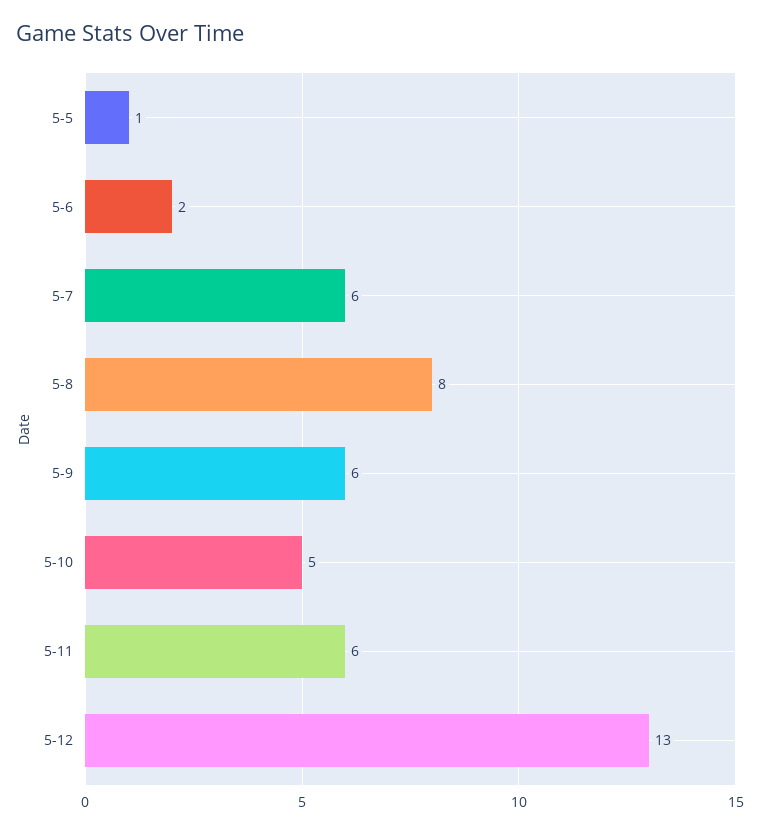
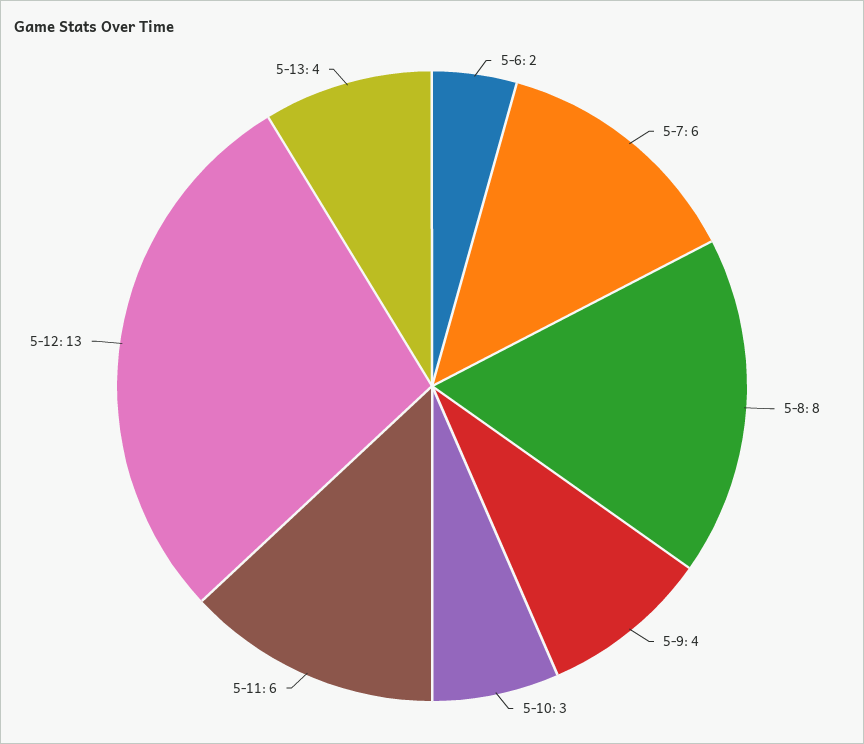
5-5: 1 -> none
5-9: 6 -> 4
5-10: 5 -> 3
5-13: none -> 4

